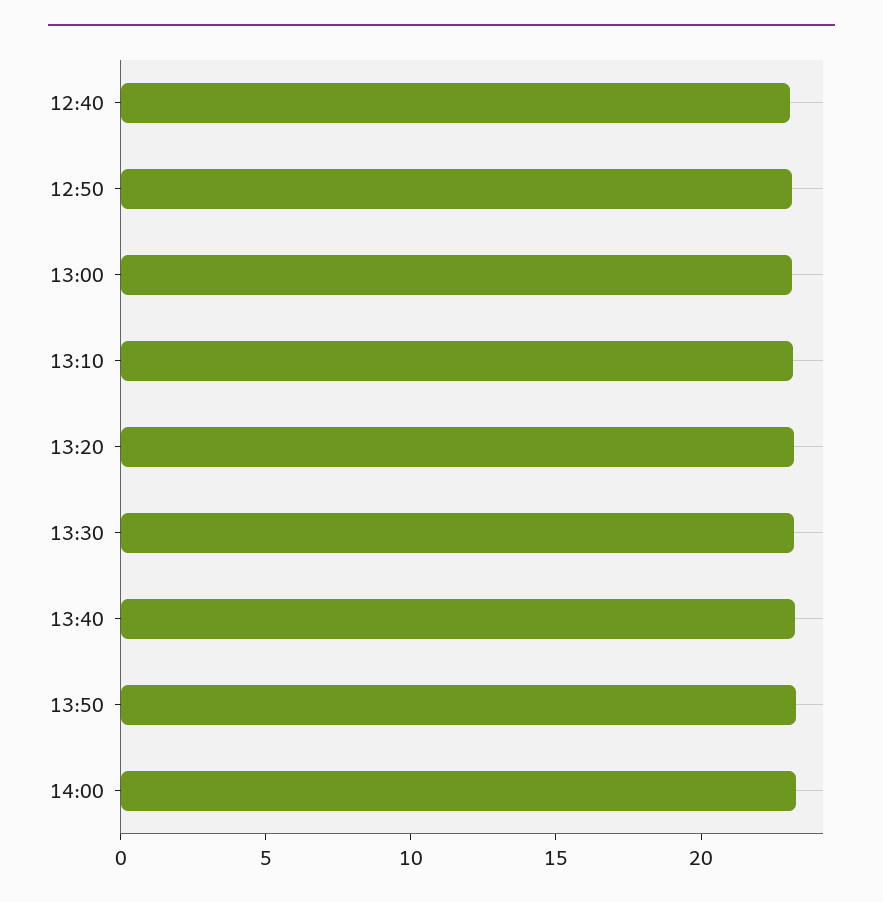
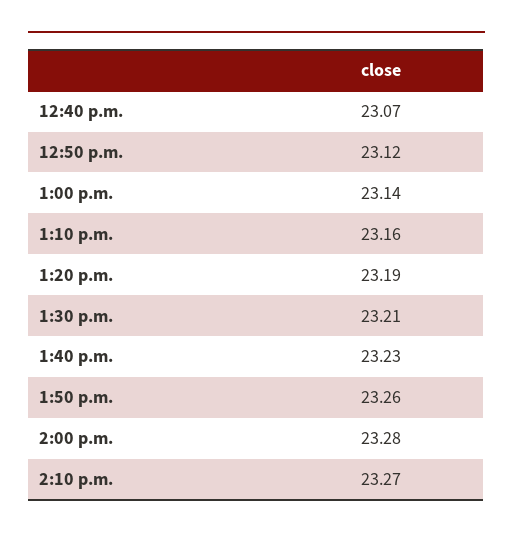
2:10 p.m.: none -> 23.27

